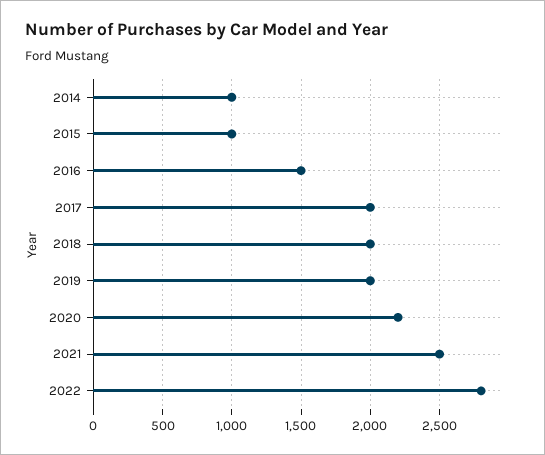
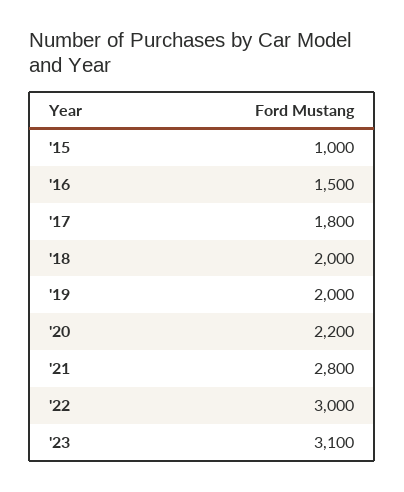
2014: 1000 -> none
2017: 2000 -> 1800
2021: 2500 -> 2800
2022: 2800 -> 3000
'23: none -> 3100

